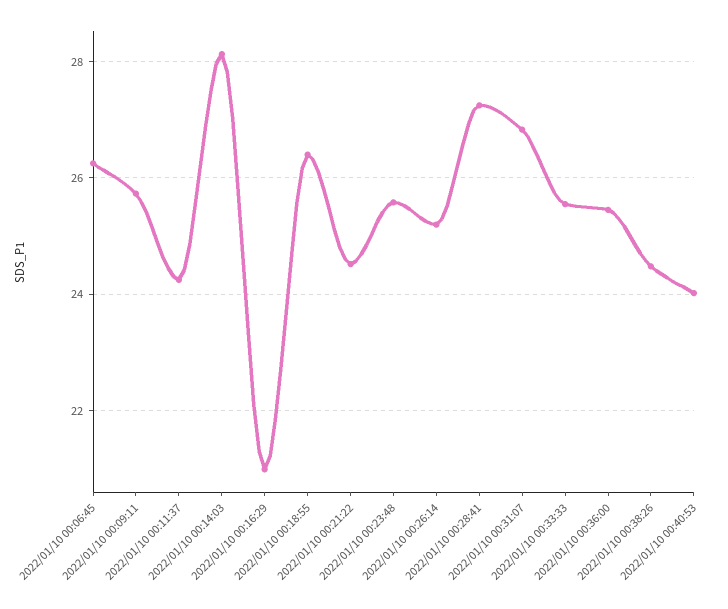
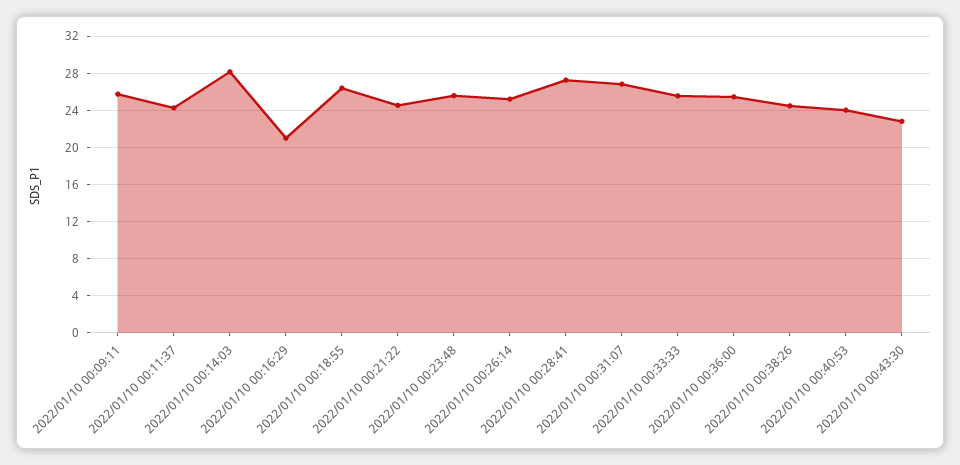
2022/01/10 00:06:45: 26.2 -> none
2022/01/10 00:43:30: none -> 23

